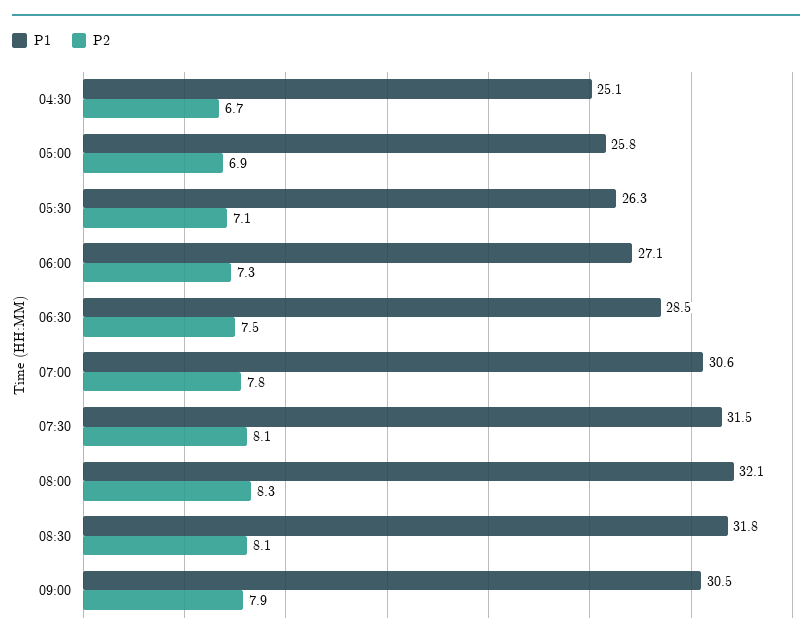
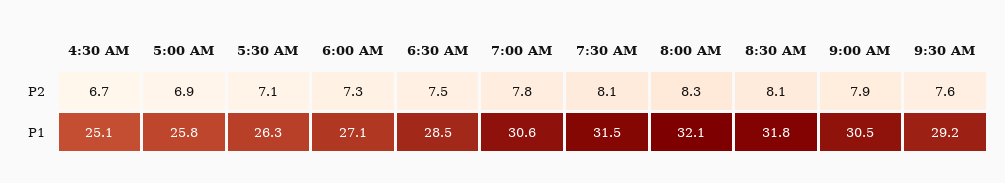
P2, 9:30 AM: none -> 7.6
P1, 9:30 AM: none -> 29.2

